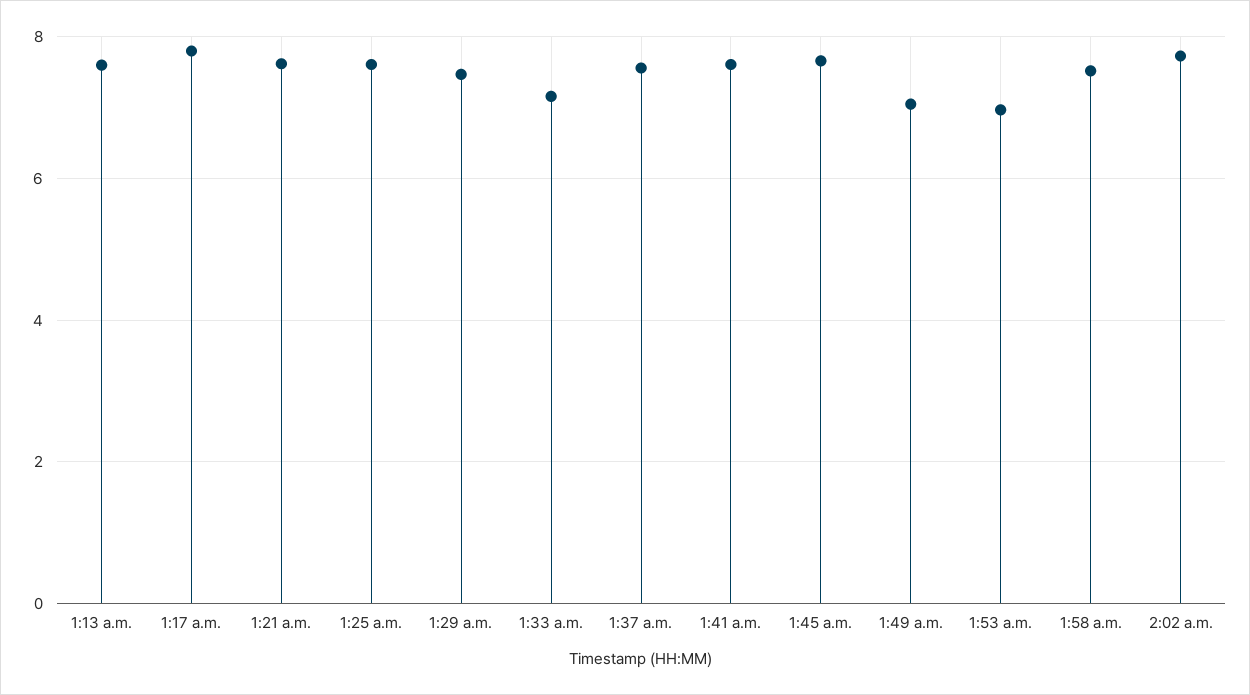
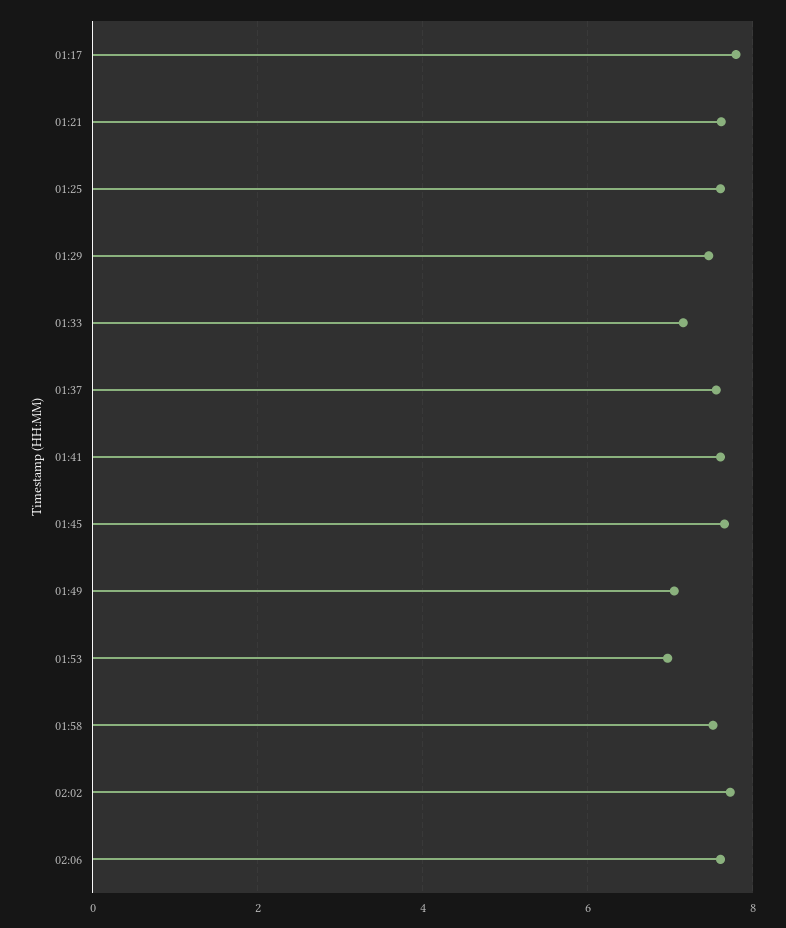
1:13 a.m.: 7.6 -> none
02:06: none -> 7.6

